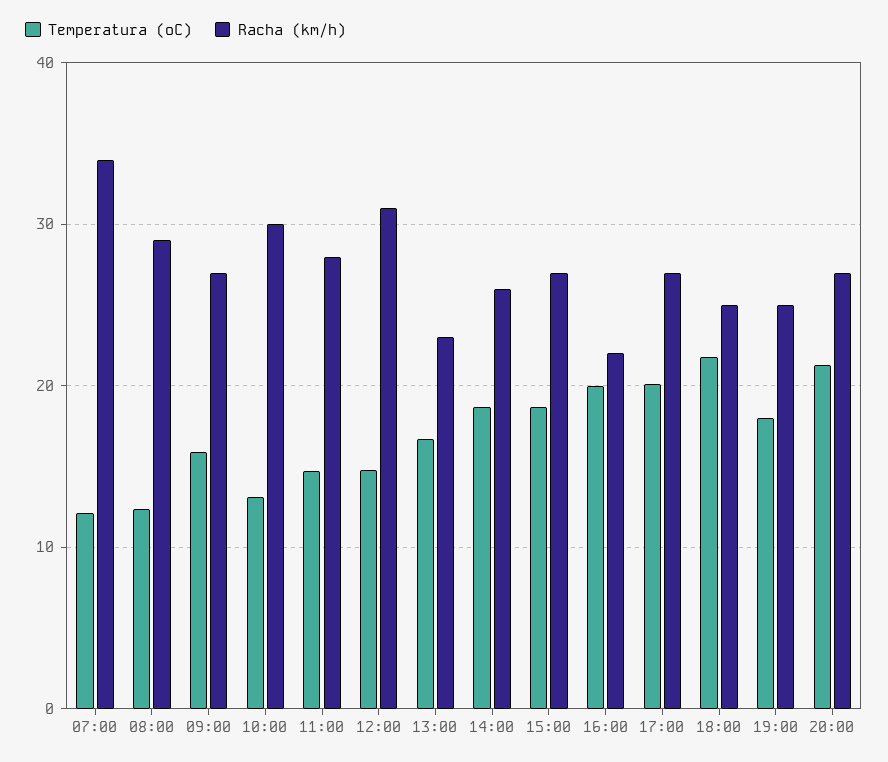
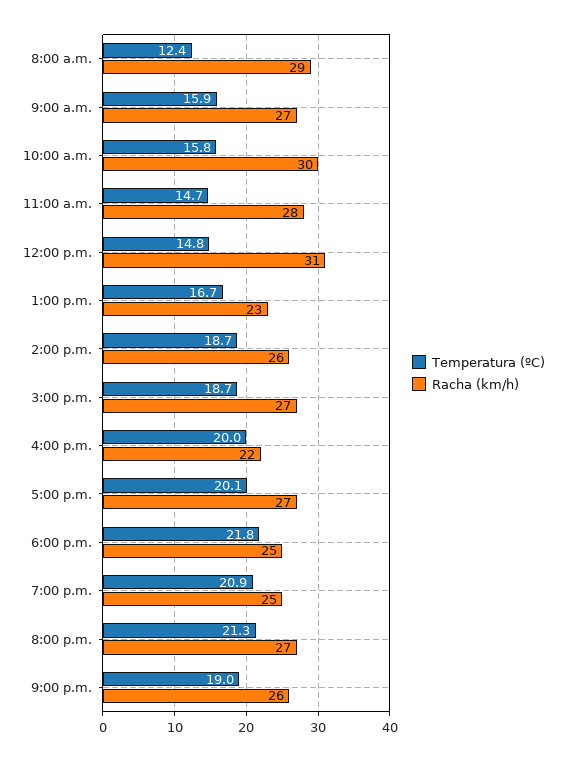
Temperatura (ºC), 07:00: 12 -> none
Racha (km/h), 07:00: 34 -> none
Temperatura (ºC), 10:00: 13 -> 15.8
Temperatura (ºC), 19:00: 18 -> 20.9
Temperatura (ºC), 9:00 p.m.: none -> 19
Racha (km/h), 9:00 p.m.: none -> 26

